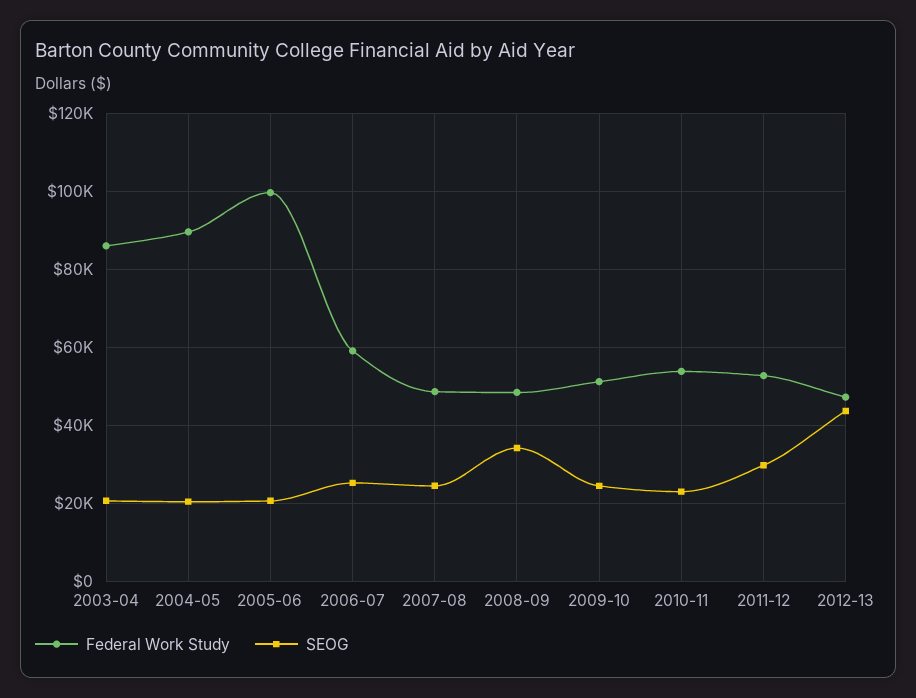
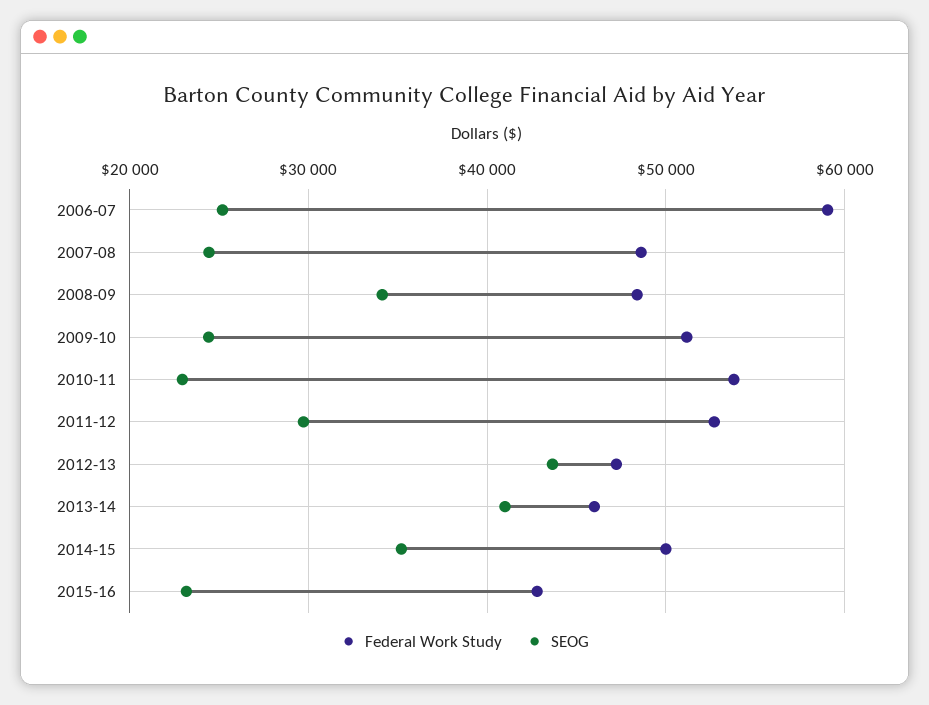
Federal Work Study, 2003-04: 86000 -> none
SEOG, 2003-04: 20000 -> none
Federal Work Study, 2004-05: 90000 -> none
SEOG, 2004-05: 20000 -> none
Federal Work Study, 2005-06: 100000 -> none
SEOG, 2005-06: 20000 -> none
Federal Work Study, 2013-14: none -> 46000
SEOG, 2013-14: none -> 41000
Federal Work Study, 2014-15: none -> 50000
SEOG, 2014-15: none -> 35000
Federal Work Study, 2015-16: none -> 43000
SEOG, 2015-16: none -> 23000

